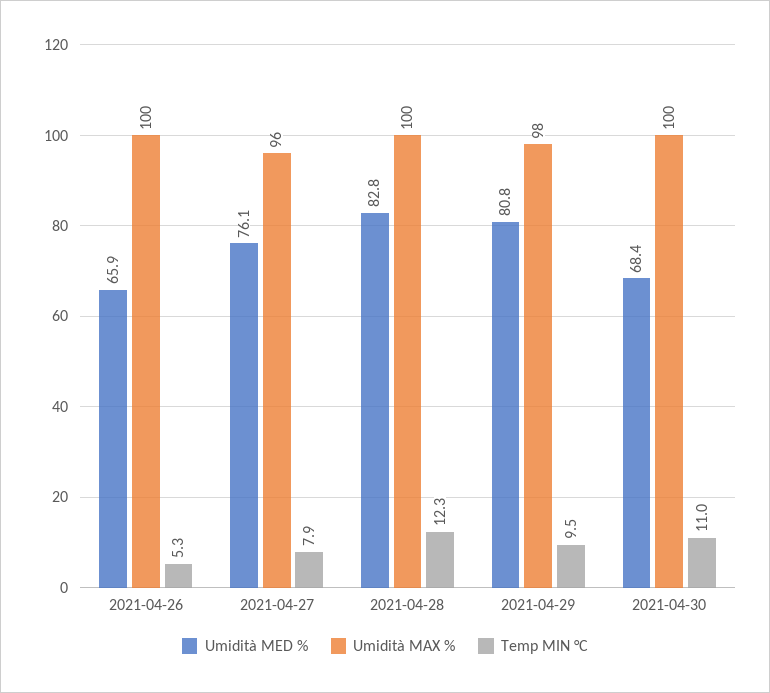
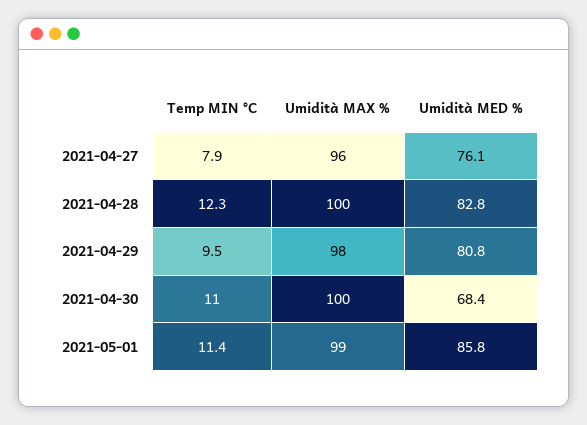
Umidità MED %, 2021-04-26: 65.9 -> none
Umidità MAX %, 2021-04-26: 100 -> none
Temp MIN °C, 2021-04-26: 5.3 -> none
Temp MIN °C, 2021-05-01: none -> 11.4
Umidità MAX %, 2021-05-01: none -> 99
Umidità MED %, 2021-05-01: none -> 85.8

